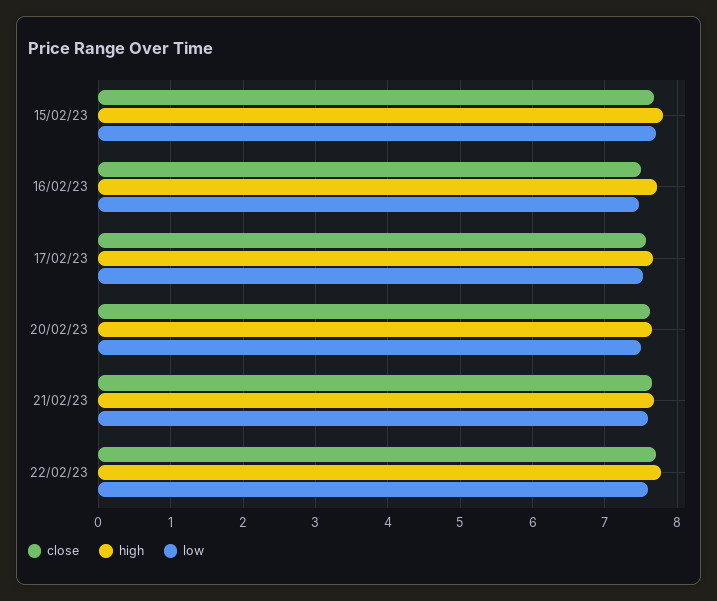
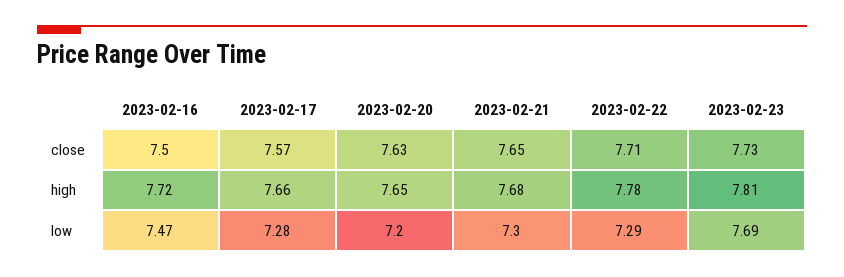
close, 15/02/23: 7.7 -> none
high, 15/02/23: 7.8 -> none
low, 15/02/23: 7.7 -> none
low, 17/02/23: 7.5 -> 7.28
low, 20/02/23: 7.5 -> 7.2
low, 21/02/23: 7.6 -> 7.3
low, 22/02/23: 7.6 -> 7.29
close, 2023-02-23: none -> 7.73
high, 2023-02-23: none -> 7.81
low, 2023-02-23: none -> 7.69

